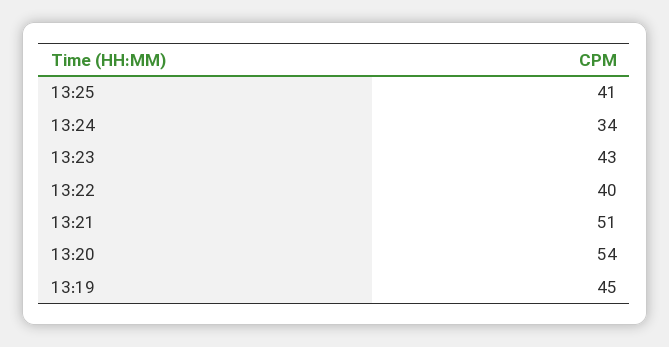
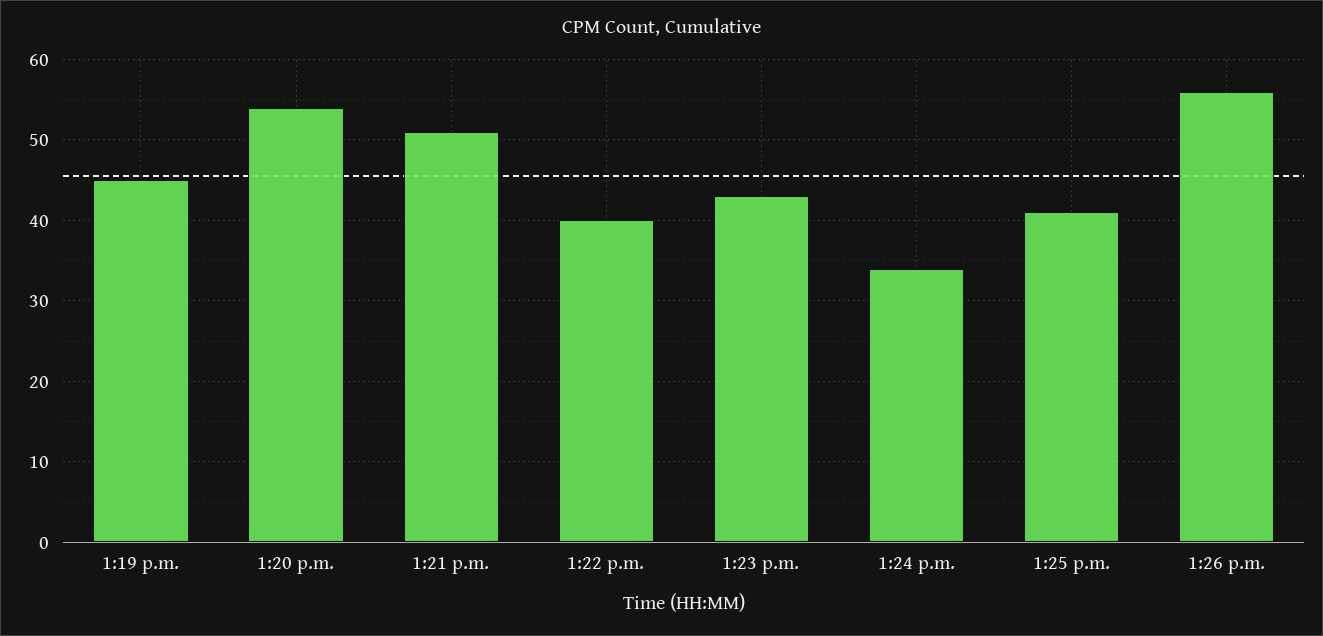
1:26 p.m.: none -> 56

